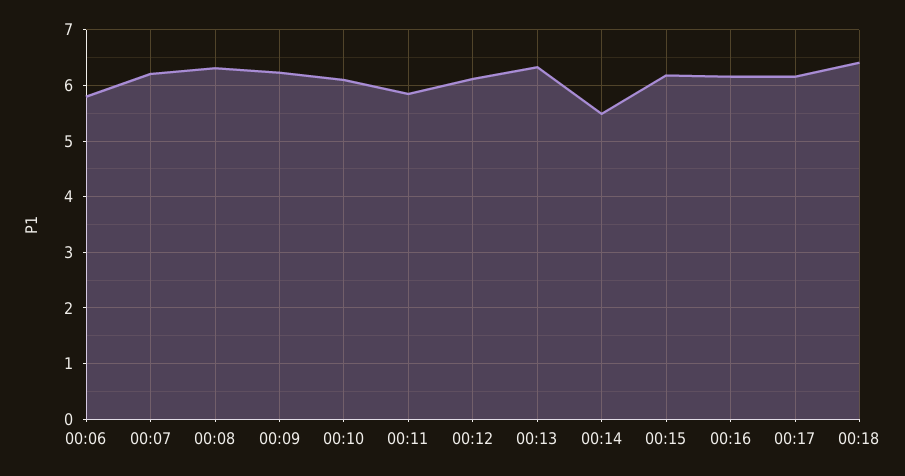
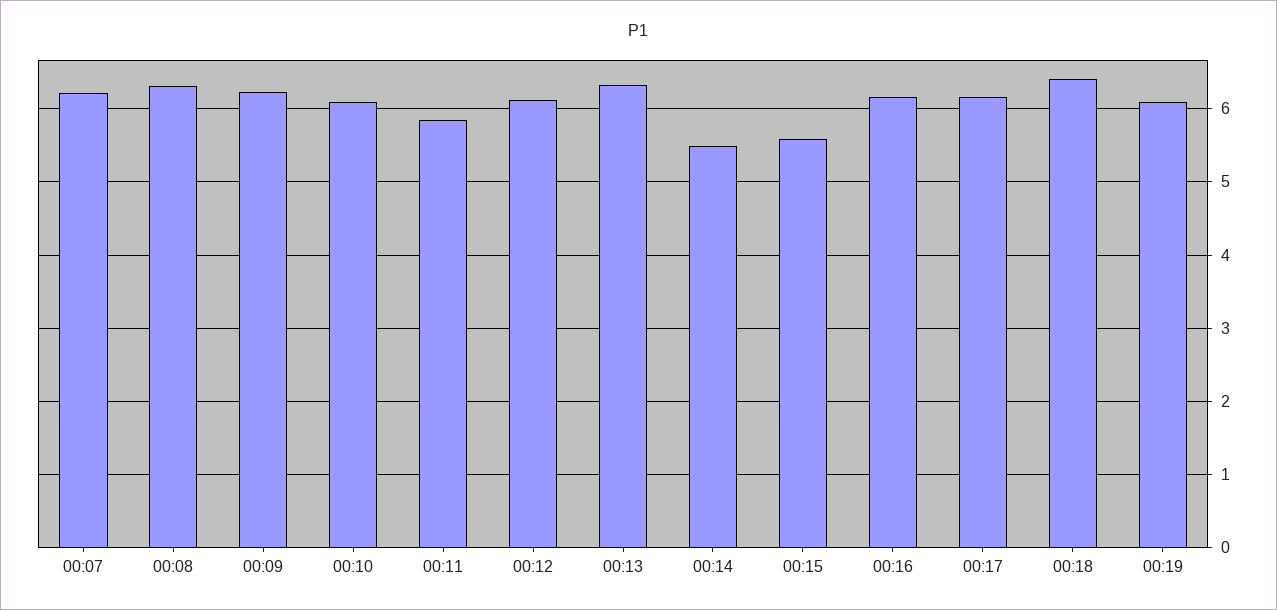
00:06: 5.8 -> none
00:15: 6.2 -> 5.6
00:19: none -> 6.1

